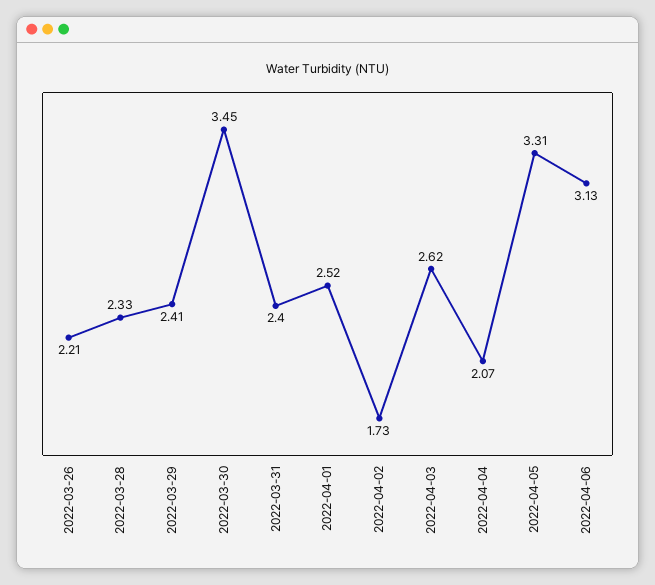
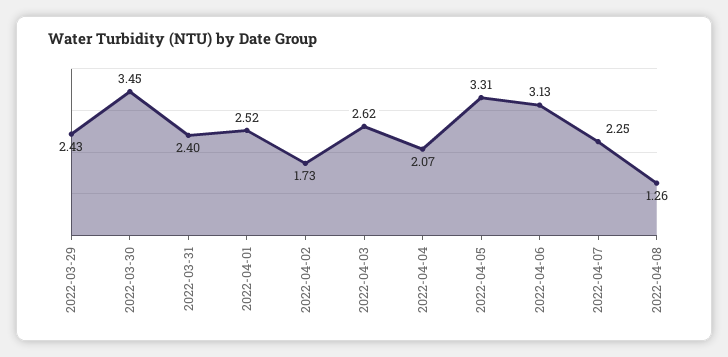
2022-03-26: 2.21 -> none
2022-03-28: 2.33 -> none
2022-03-29: 2.41 -> 2.43
2022-04-07: none -> 2.25
2022-04-08: none -> 1.26

